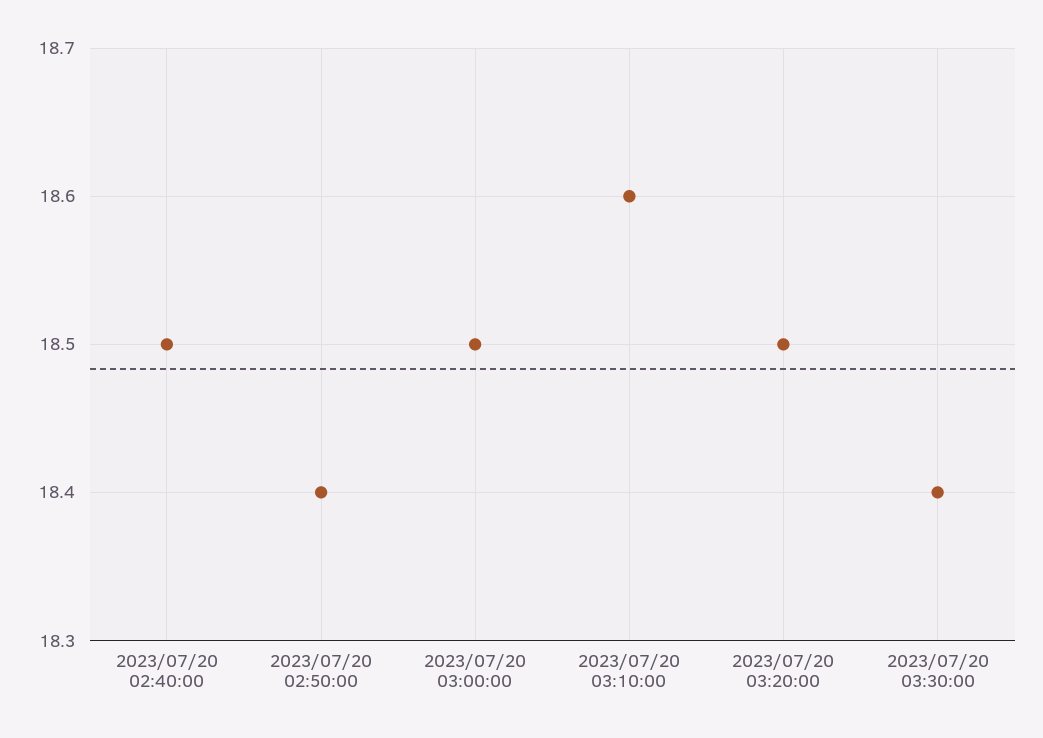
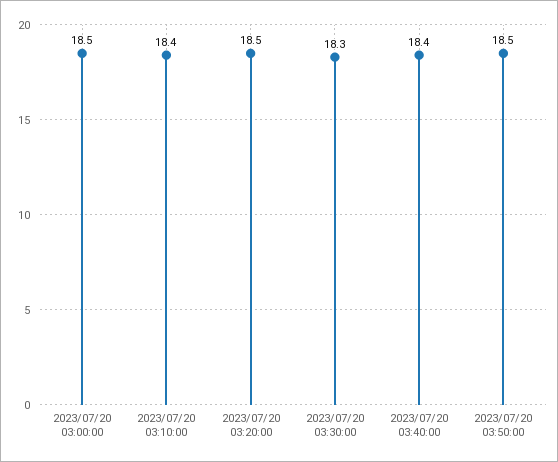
2023/07/20 02:40:00: 18.5 -> none
2023/07/20 02:50:00: 18.4 -> none
2023/07/20 03:10:00: 18.6 -> 18.4
2023/07/20 03:30:00: 18.4 -> 18.3
2023/07/20 03:40:00: none -> 18.4
2023/07/20 03:50:00: none -> 18.5

